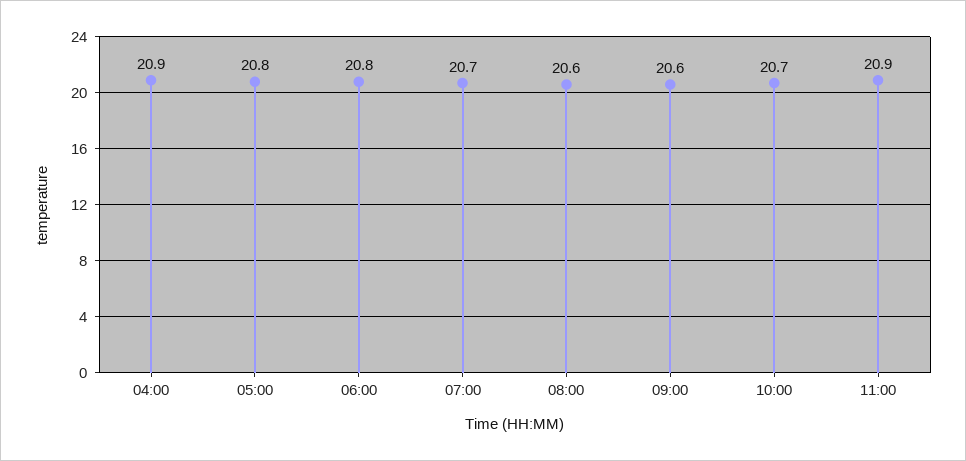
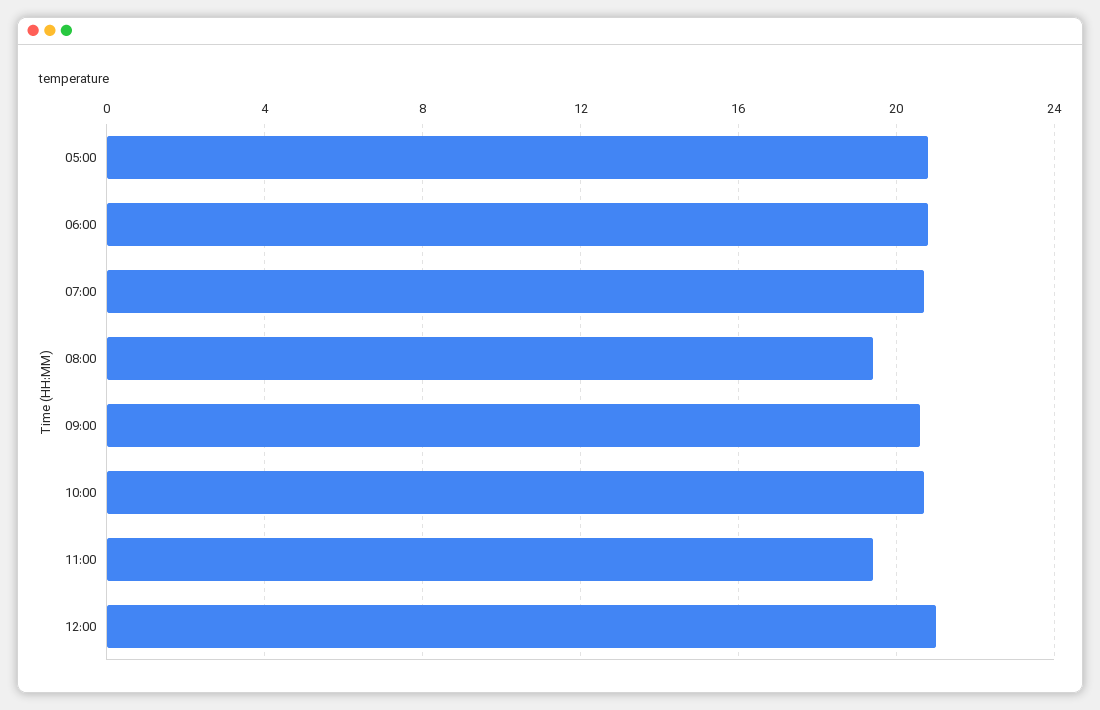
04:00: 20.9 -> none
08:00: 20.6 -> 19.5
11:00: 20.9 -> 19.5
12:00: none -> 21

